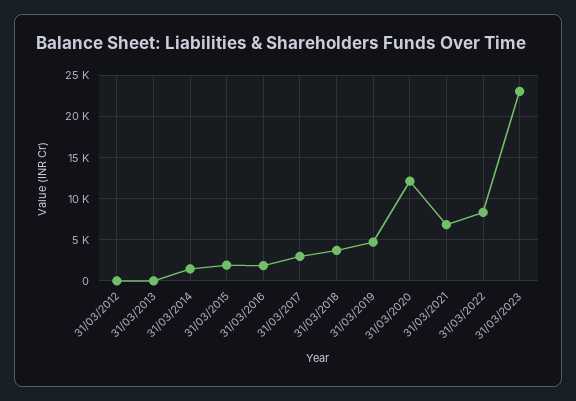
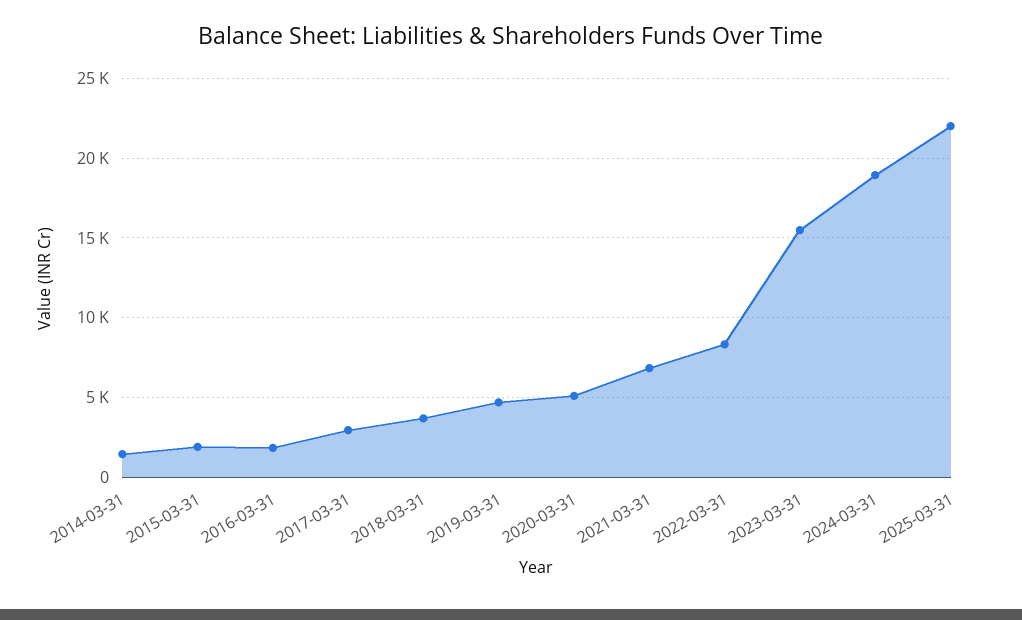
31/03/2012: 0 -> none
31/03/2013: 0 -> none
31/03/2020: 12000 -> 5000
31/03/2023: 23000 -> 15500
2024-03-31: none -> 19000
2025-03-31: none -> 22000

